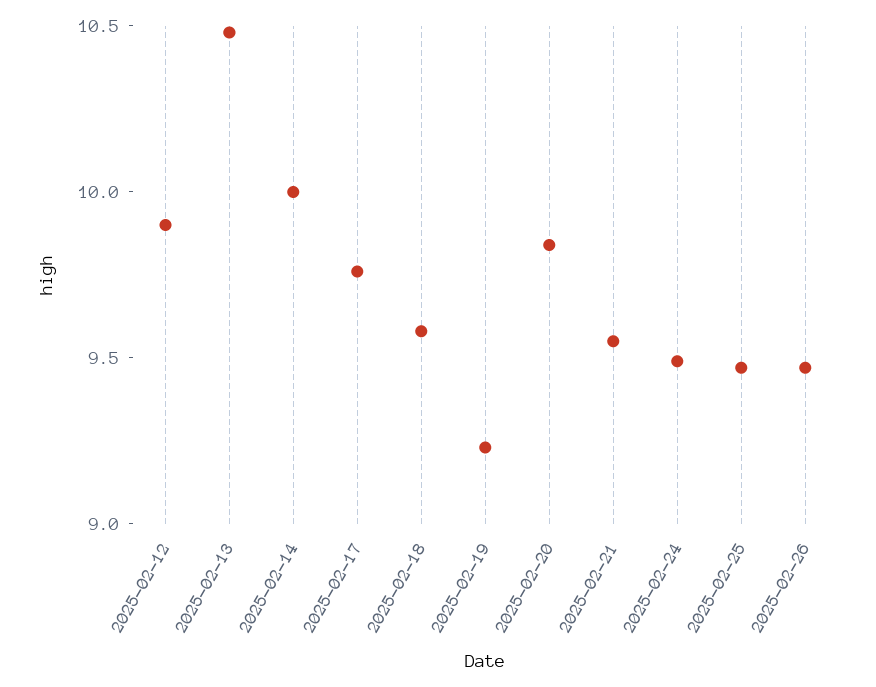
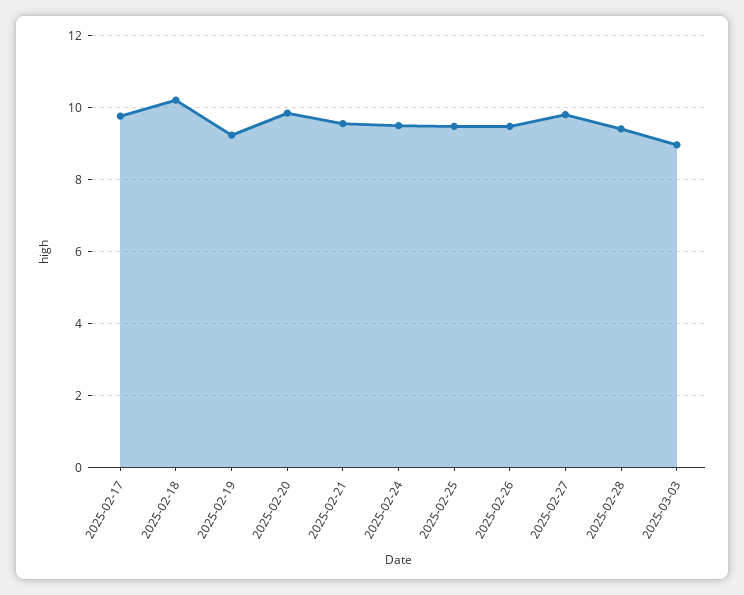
2025-02-12: 9.9 -> none
2025-02-13: 10.5 -> none
2025-02-14: 10 -> none
2025-02-18: 9.6 -> 10.2
2025-02-27: none -> 9.8
2025-02-28: none -> 9.4
2025-03-03: none -> 9

